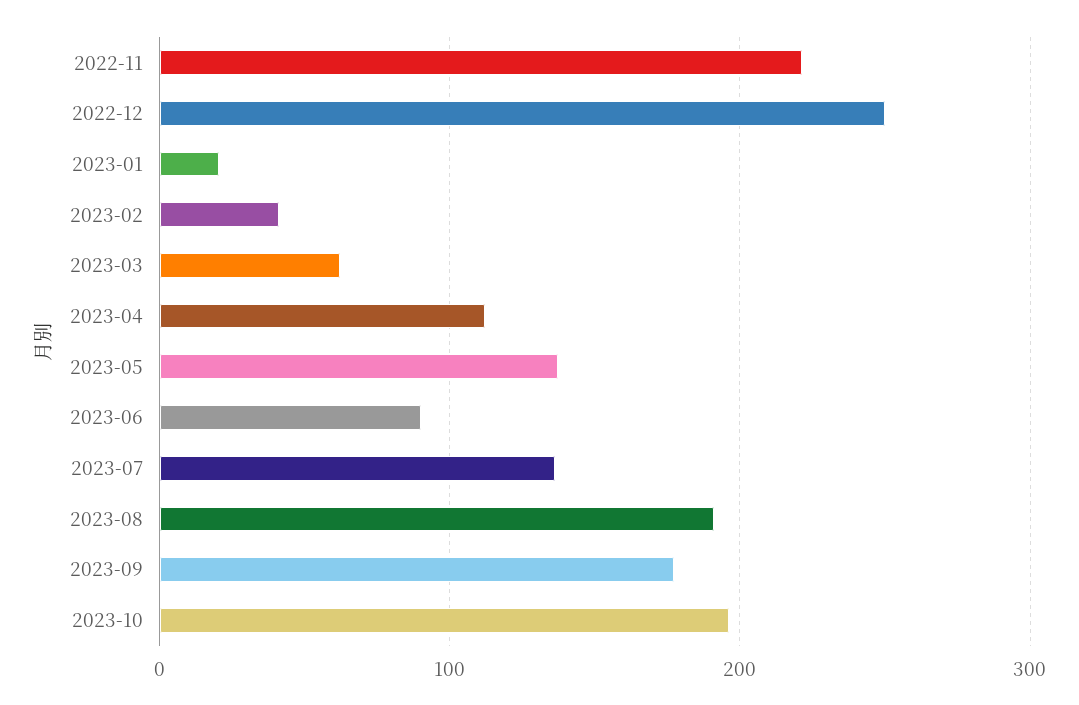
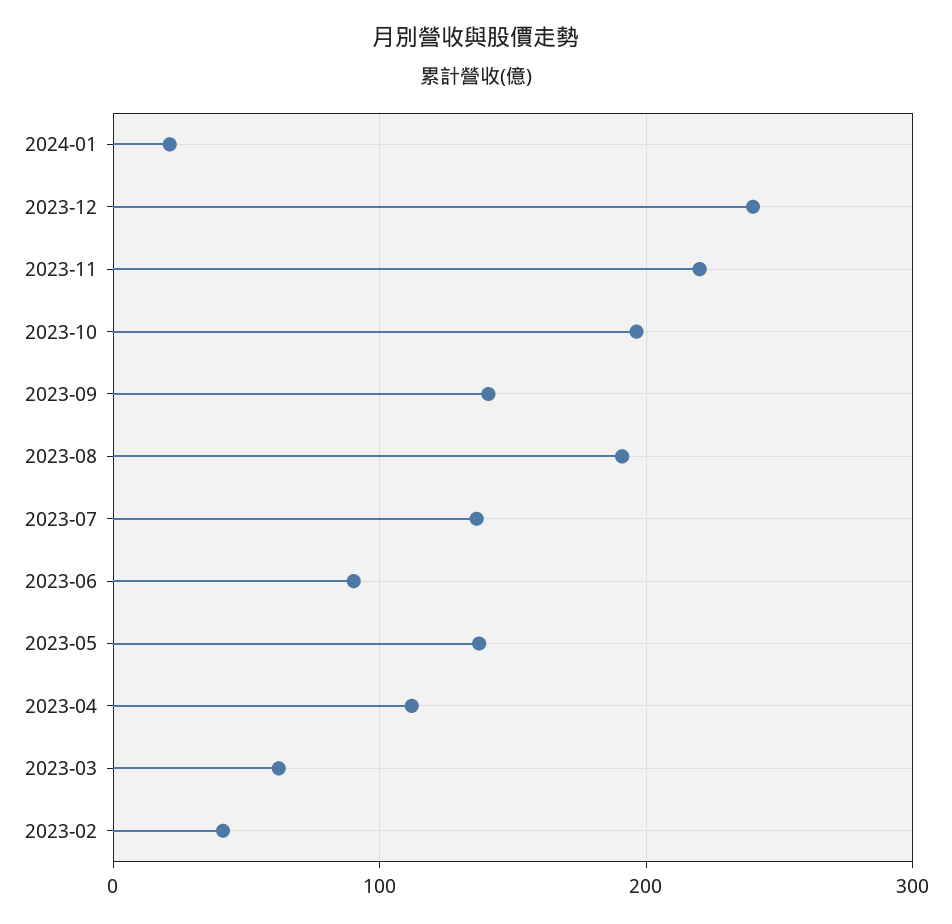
2022-11: 220 -> none
2022-12: 250 -> none
2023-01: 20 -> none
2023-09: 180 -> 140
2024-01: none -> 20
2023-12: none -> 240
2023-11: none -> 220

